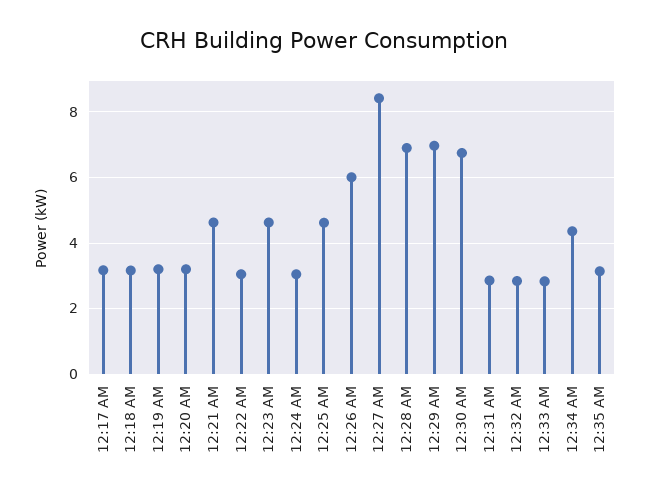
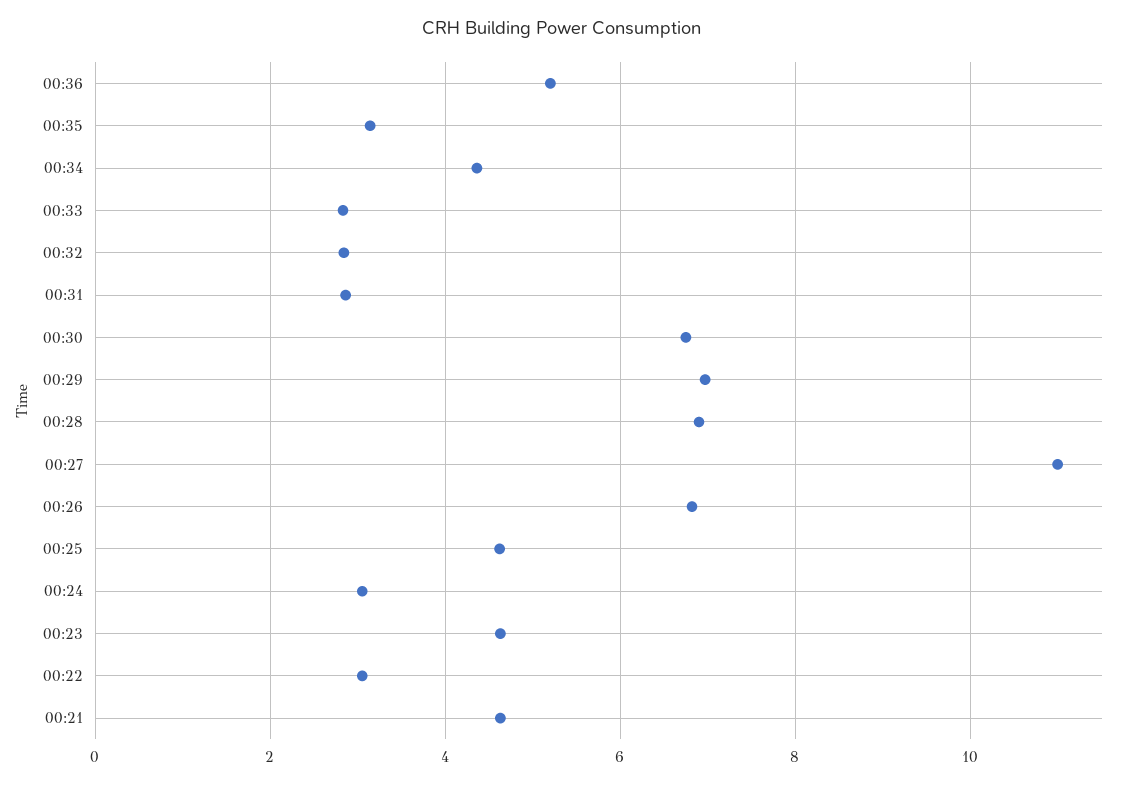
12:17 AM: 3.2 -> none
12:18 AM: 3.2 -> none
12:19 AM: 3.2 -> none
12:20 AM: 3.2 -> none
12:26 AM: 6 -> 6.8
12:27 AM: 8.4 -> 11
00:36: none -> 5.2

